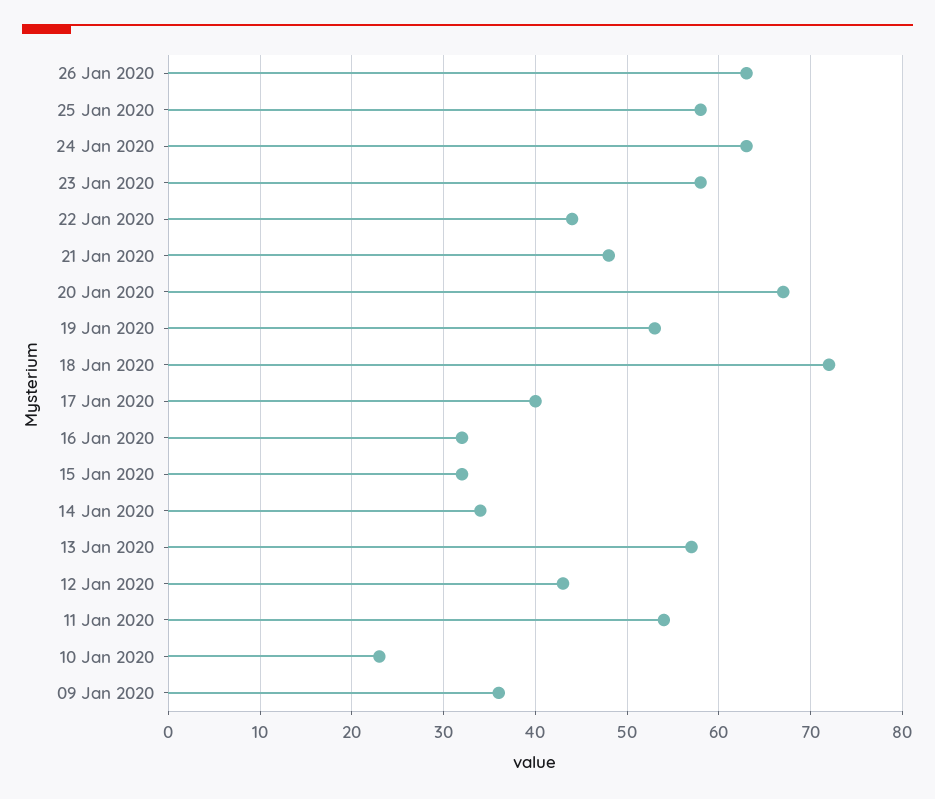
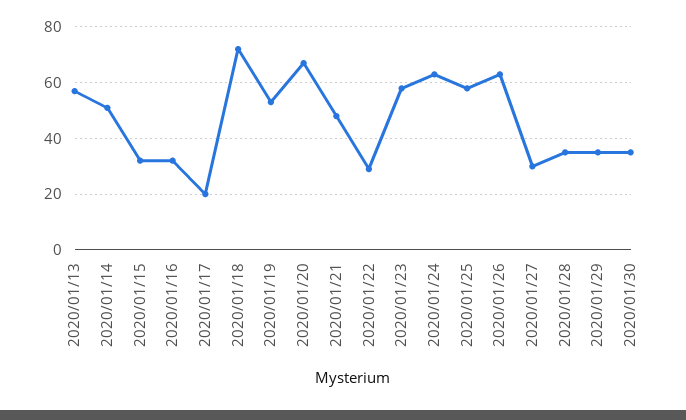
22 Jan 2020: 44 -> 30
17 Jan 2020: 40 -> 20
14 Jan 2020: 34 -> 50
12 Jan 2020: 43 -> none
11 Jan 2020: 54 -> none
10 Jan 2020: 23 -> none
09 Jan 2020: 36 -> none
2020/01/27: none -> 30
2020/01/28: none -> 35
2020/01/29: none -> 35
2020/01/30: none -> 35

